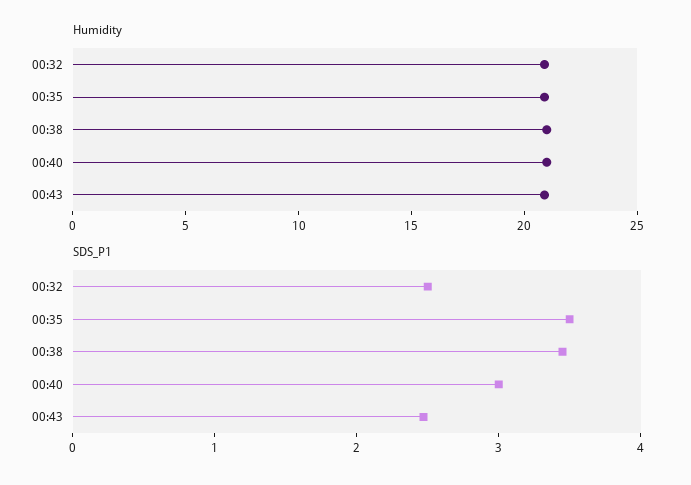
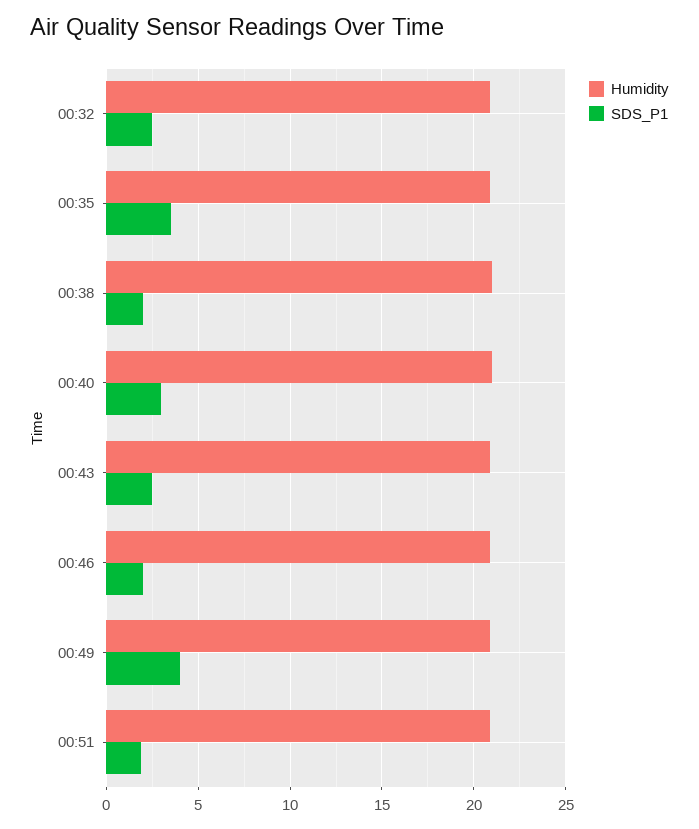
SDS_P1, 00:38: 3.4 -> 2
Humidity, 00:46: none -> 21
SDS_P1, 00:46: none -> 2
Humidity, 00:49: none -> 21
SDS_P1, 00:49: none -> 4
Humidity, 00:51: none -> 21
SDS_P1, 00:51: none -> 2

